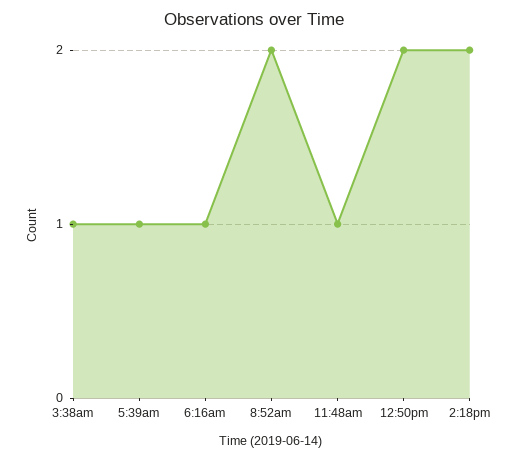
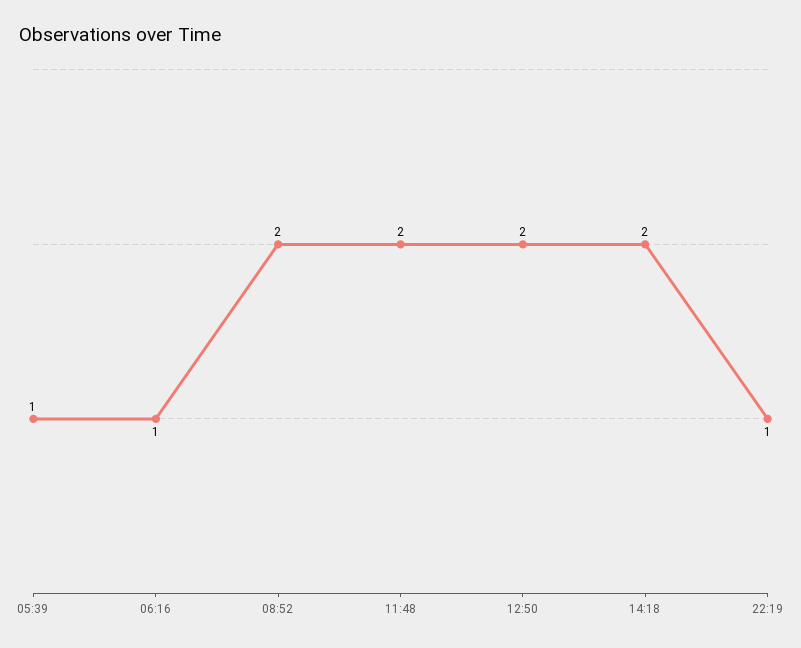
3:38am: 1 -> none
11:48am: 1 -> 2
22:19: none -> 1

